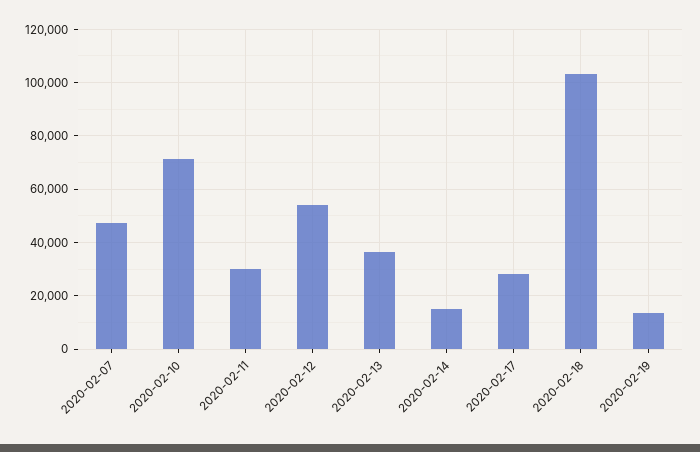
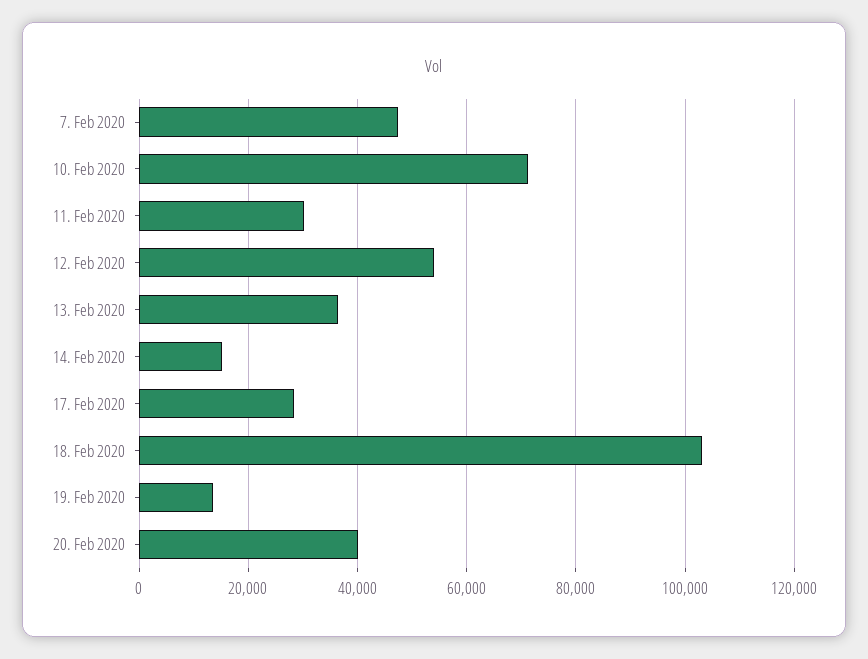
20. Feb 2020: none -> 40000

